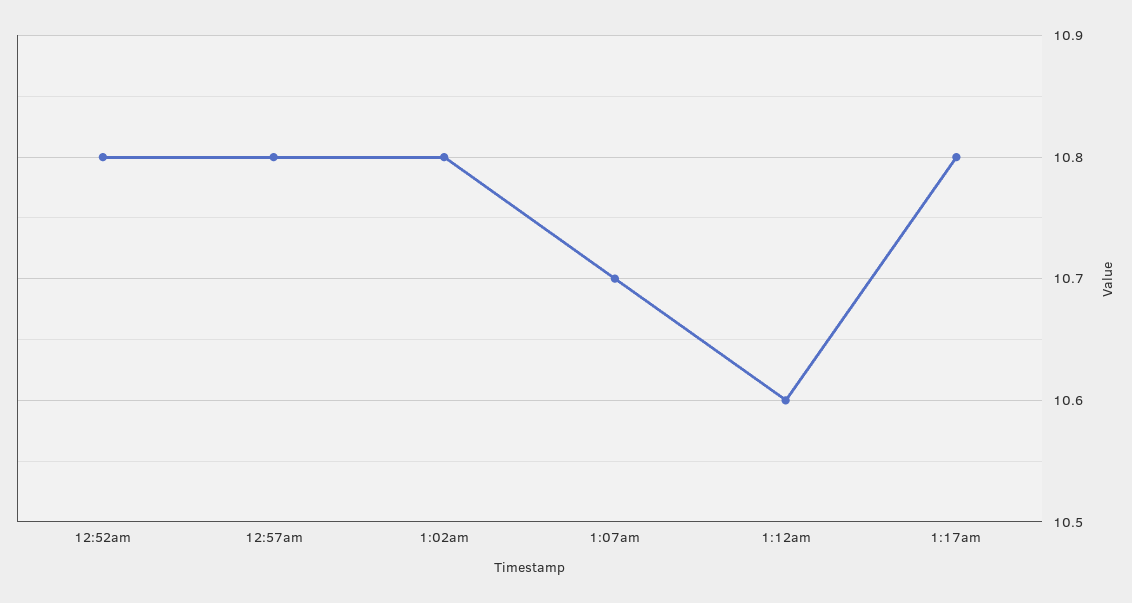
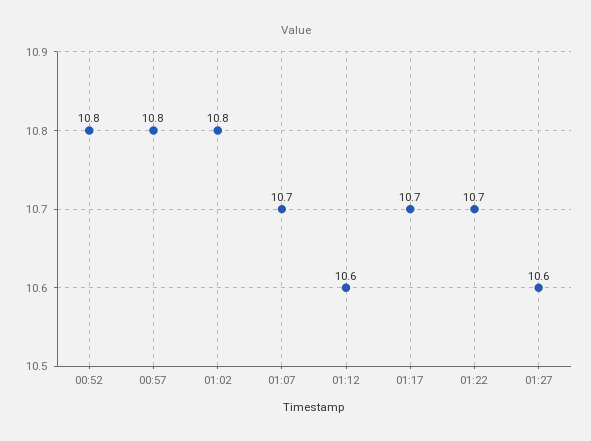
1:17am: 10.8 -> 10.7
01:22: none -> 10.7
01:27: none -> 10.6

